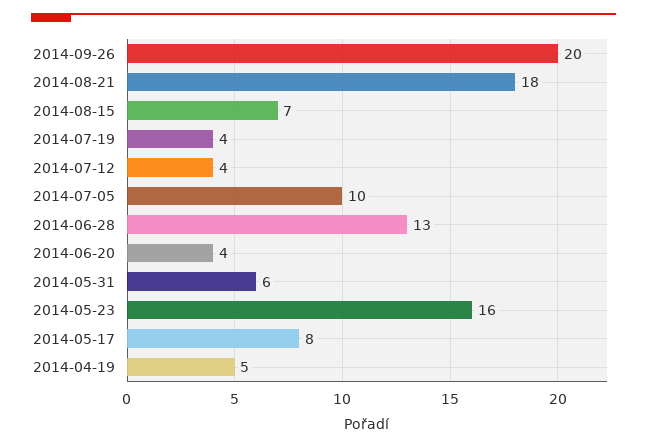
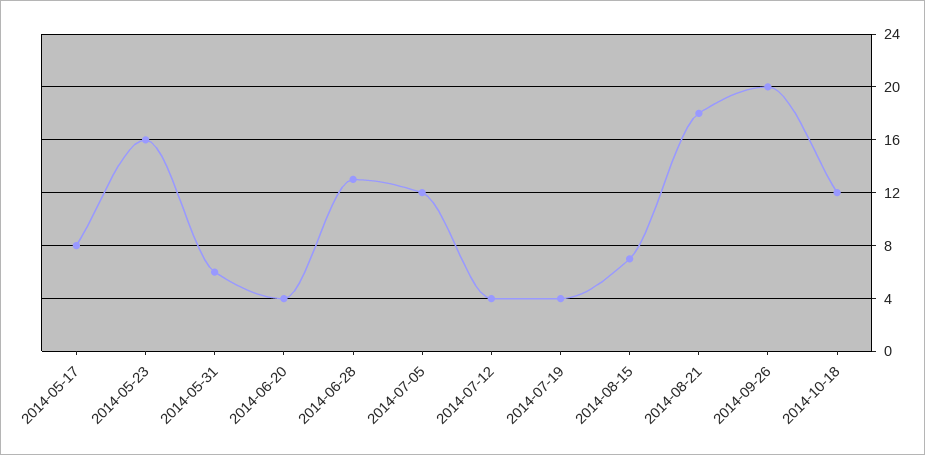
2014-07-05: 10 -> 12
2014-04-19: 5 -> none
2014-10-18: none -> 12

